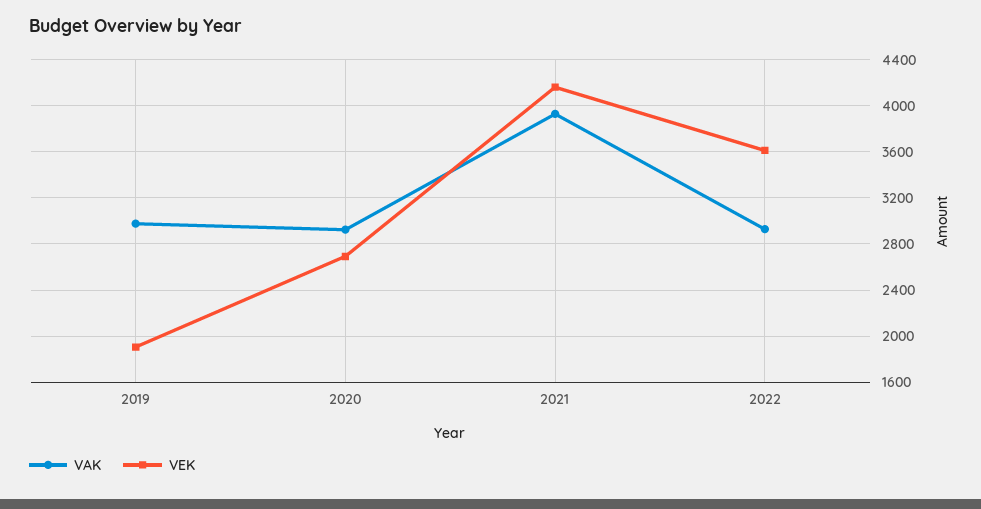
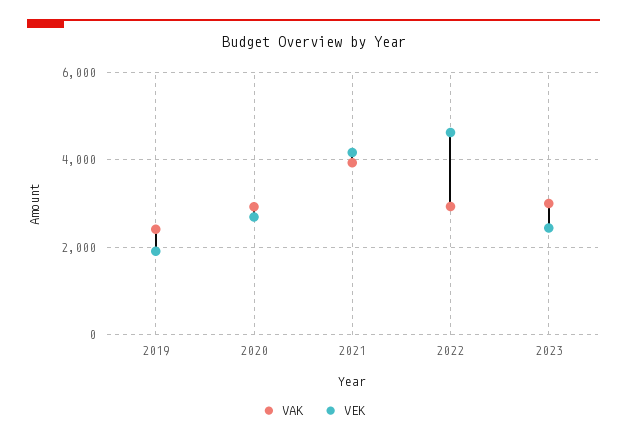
VAK, 2019: 3000 -> 2400
VEK, 2022: 3600 -> 4600
VAK, 2023: none -> 3000
VEK, 2023: none -> 2400

